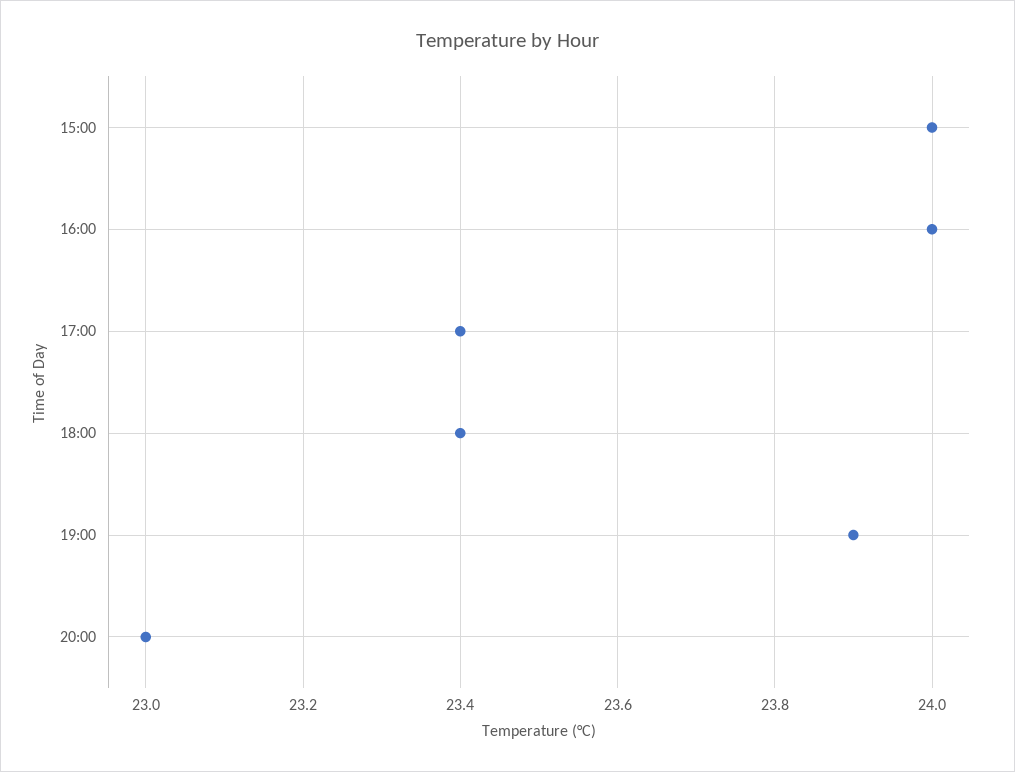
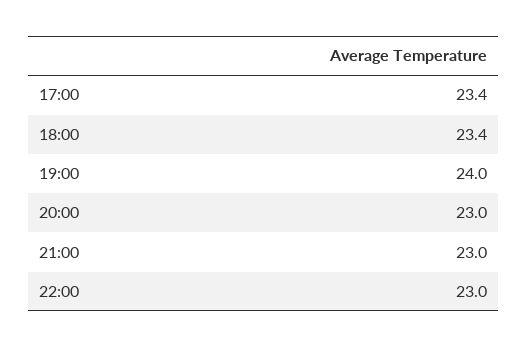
15:00: 24 -> none
16:00: 24 -> none
19:00: 23.9 -> 24
21:00: none -> 23
22:00: none -> 23

